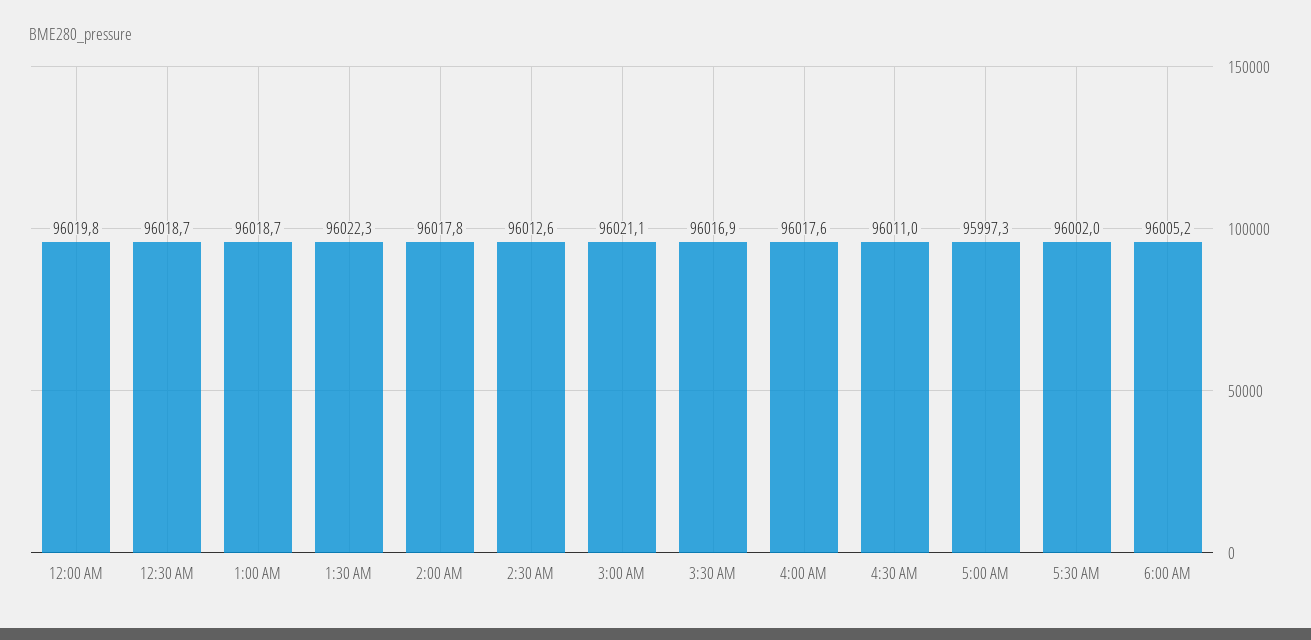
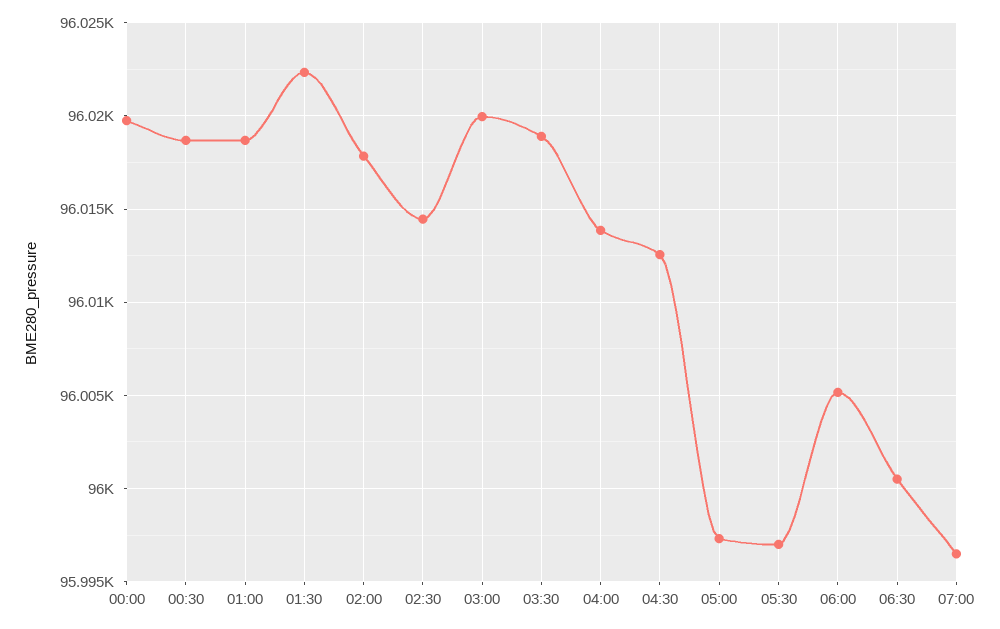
2:30 AM: 96012.6 -> 96014.5
3:00 AM: 96021.1 -> 96020
3:30 AM: 96016.9 -> 96019
4:00 AM: 96017.6 -> 96014
4:30 AM: 96011 -> 96012.5
5:30 AM: 96002 -> 95997
06:30: none -> 96000.5
07:00: none -> 95996.5

